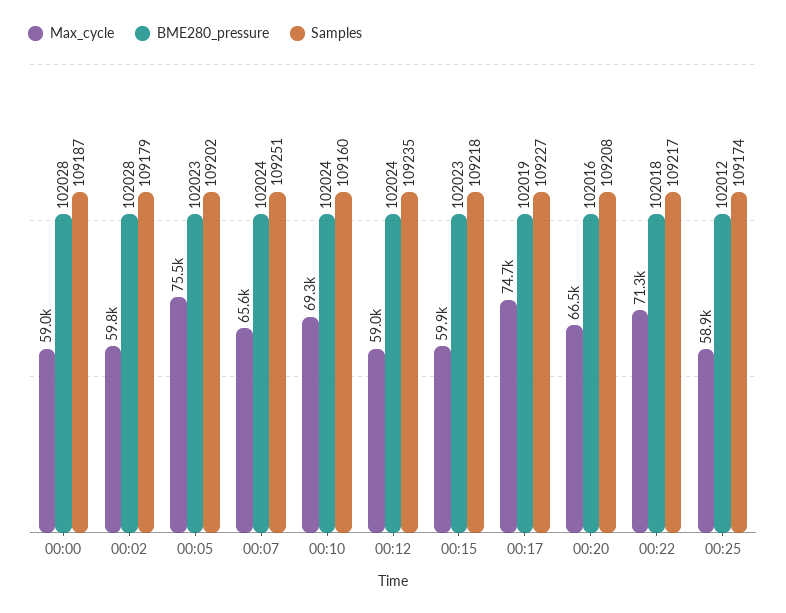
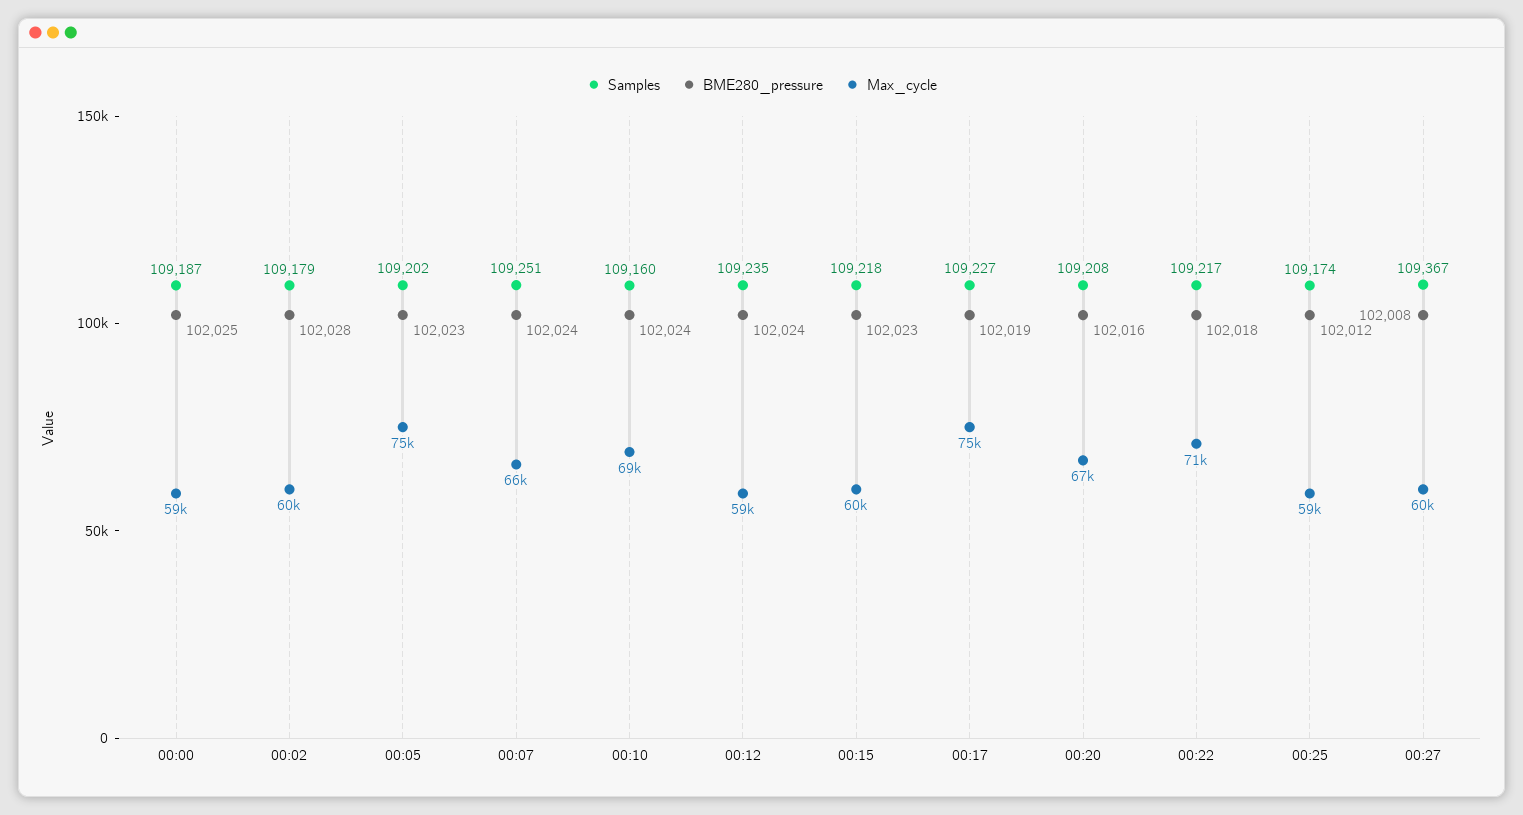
BME280_pressure, 00:00: 102028 -> 102025
Samples, 00:27: none -> 109367
BME280_pressure, 00:27: none -> 102008
Max_cycle, 00:27: none -> 60000

